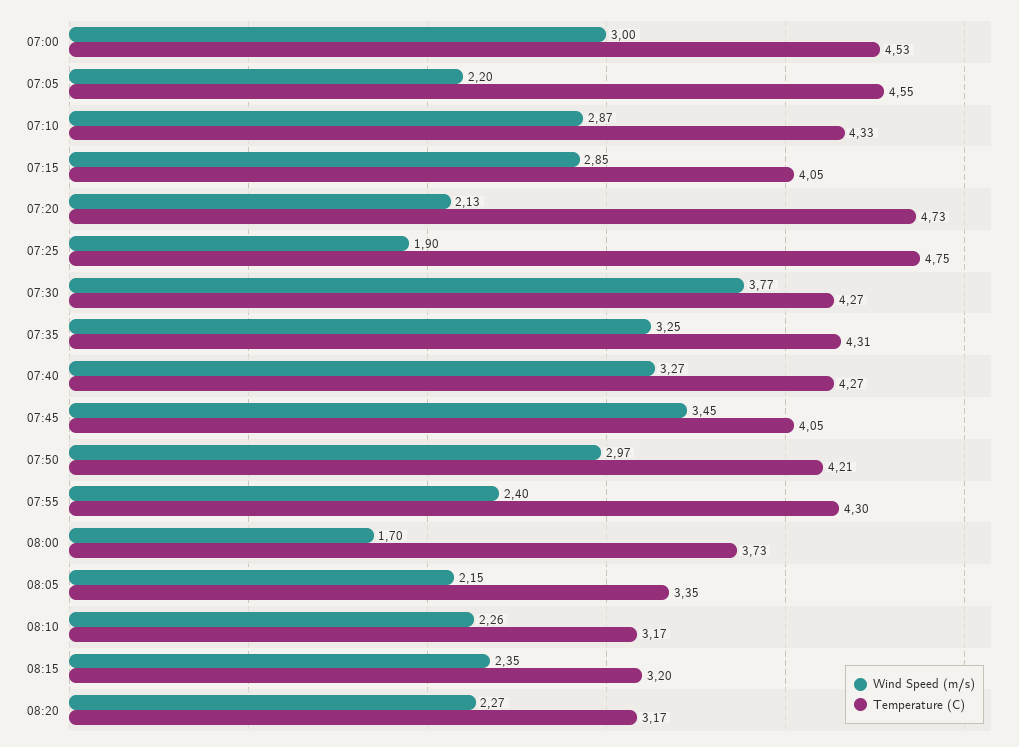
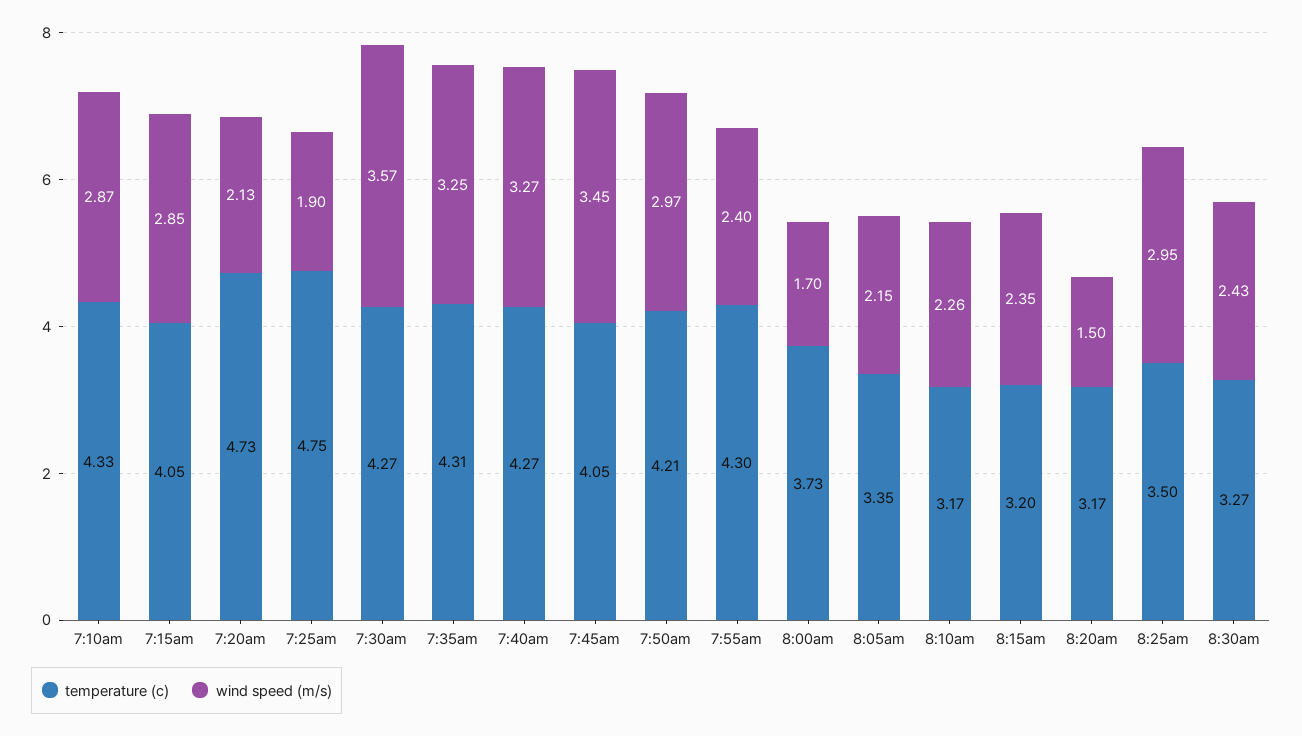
Wind Speed (m/s), 07:00: 3 -> none
Temperature (C), 07:00: 4.53 -> none
Wind Speed (m/s), 07:05: 2.2 -> none
Temperature (C), 07:05: 4.55 -> none
Wind Speed (m/s), 07:30: 3.77 -> 3.57
Wind Speed (m/s), 08:20: 2.27 -> 1.5
Temperature (C), 8:25am: none -> 3.5
Wind Speed (m/s), 8:25am: none -> 2.95
Temperature (C), 8:30am: none -> 3.27
Wind Speed (m/s), 8:30am: none -> 2.43

